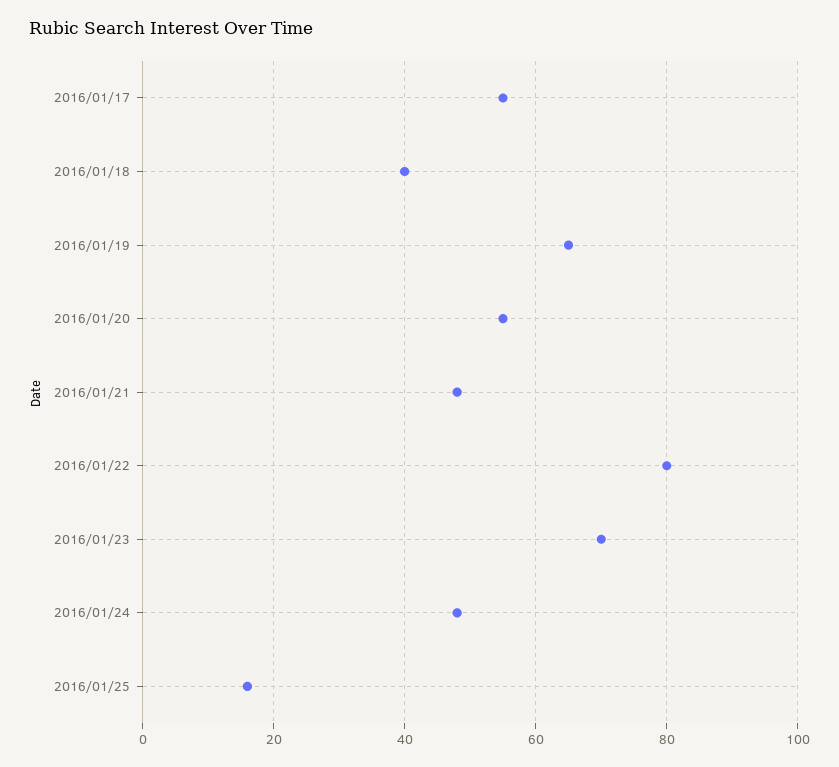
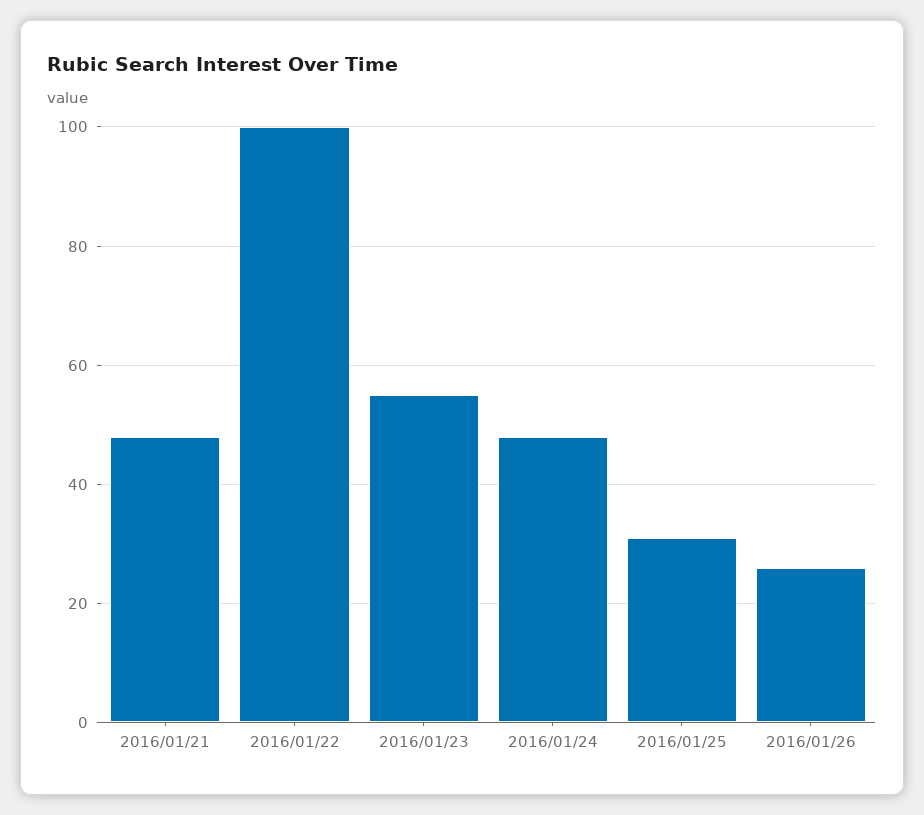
2016/01/17: 55 -> none
2016/01/18: 40 -> none
2016/01/19: 65 -> none
2016/01/20: 55 -> none
2016/01/22: 80 -> 100
2016/01/23: 70 -> 55
2016/01/25: 15 -> 30
2016/01/26: none -> 25

